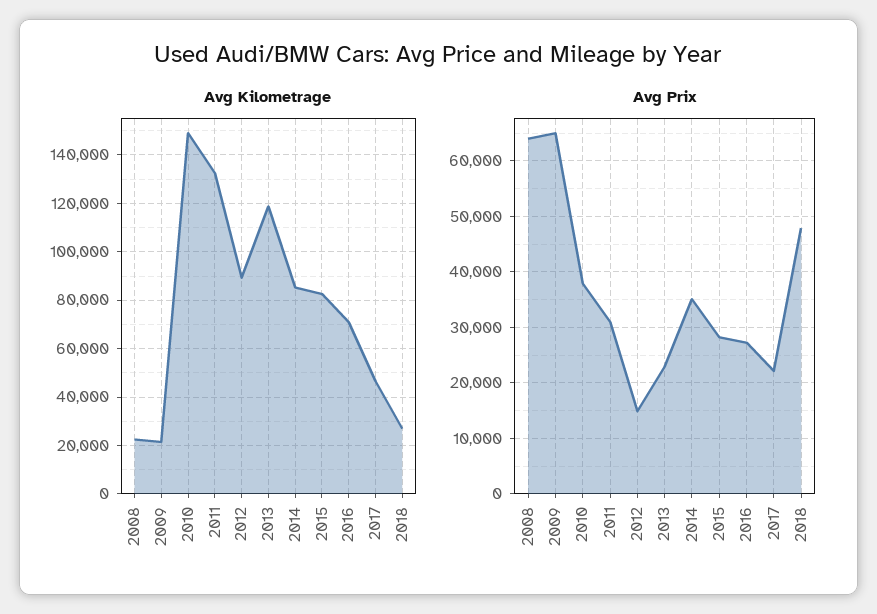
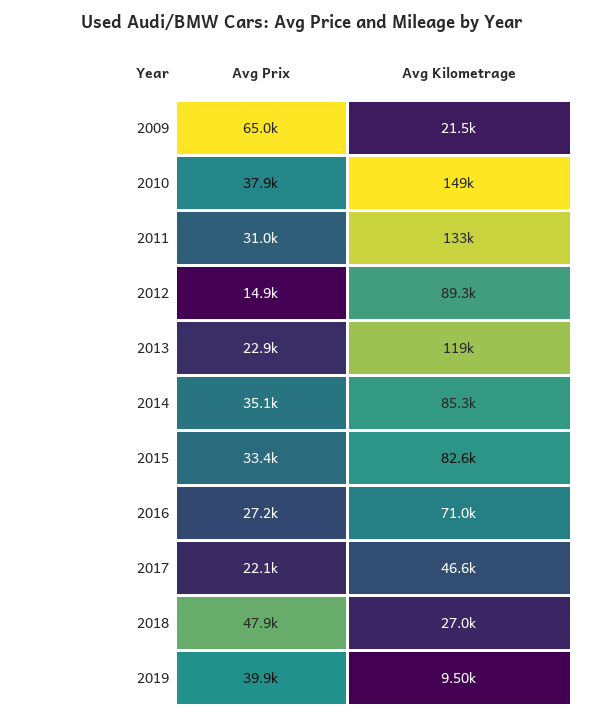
Avg Kilometrage, 2008: 22500 -> none
Avg Prix, 2008: 64000 -> none
Avg Prix, 2015: 28000 -> 33400
Avg Prix, 2019: none -> 39900
Avg Kilometrage, 2019: none -> 9500

